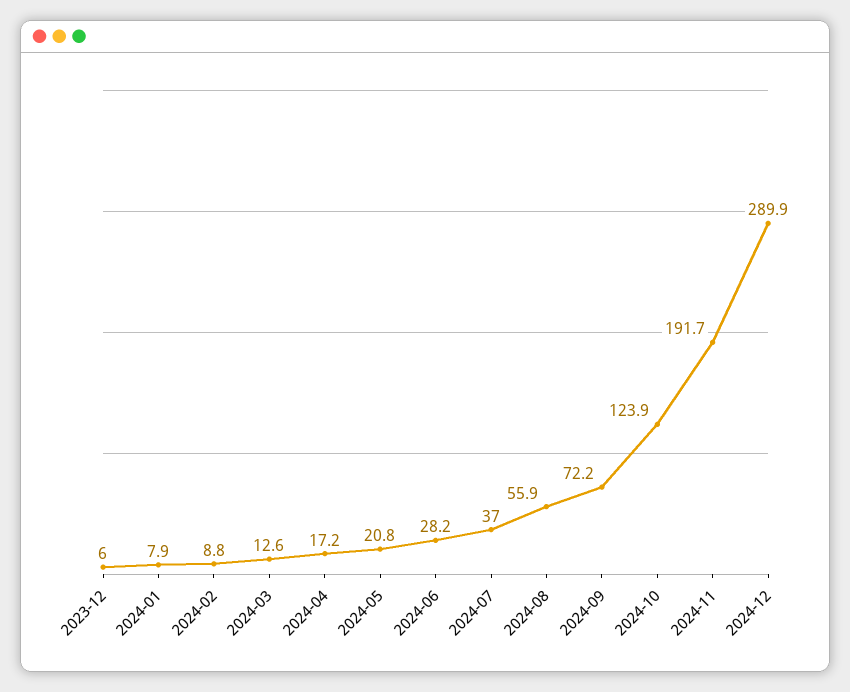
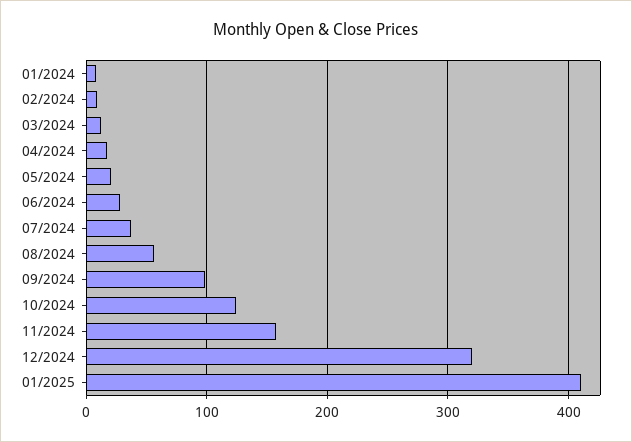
2023-12: 6 -> none
2024-09: 72.2 -> 100
2024-11: 191.7 -> 160
2024-12: 289.9 -> 320
01/2025: none -> 410

